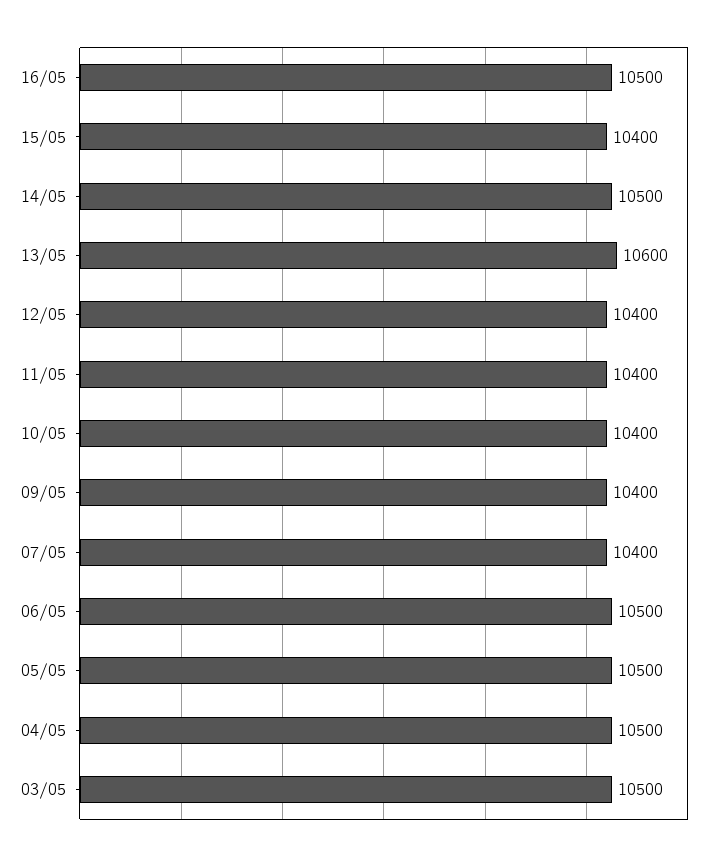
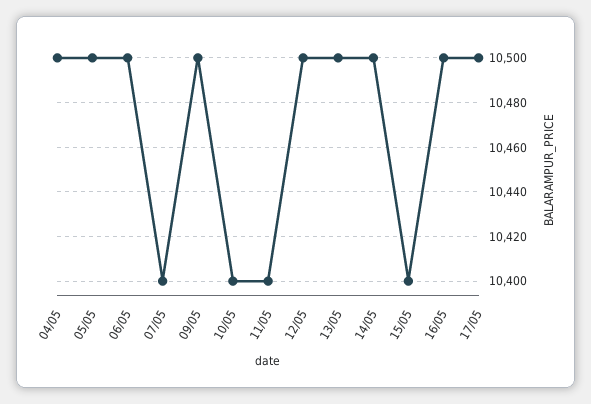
13/05: 10600 -> 10500
12/05: 10400 -> 10500
09/05: 10400 -> 10500
03/05: 10500 -> none
17/05: none -> 10500

